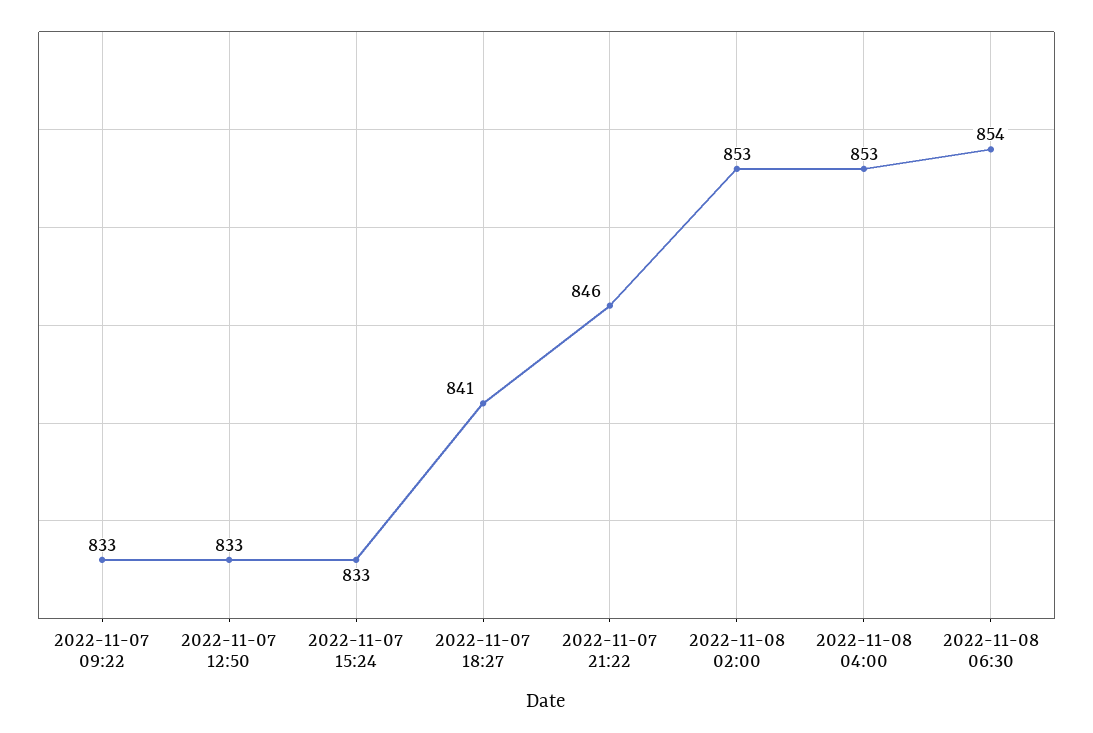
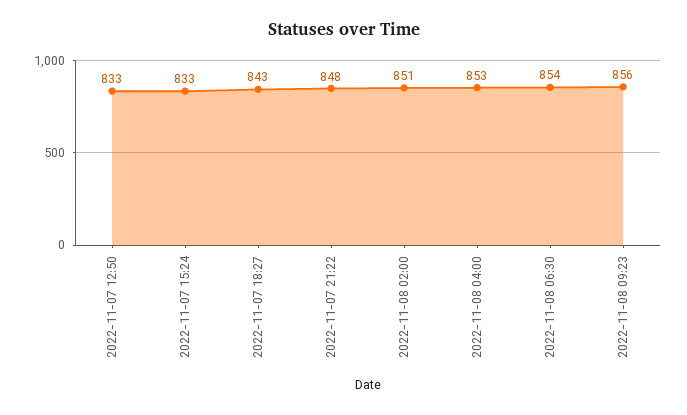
2022-11-07 09:22: 833 -> none
2022-11-07 18:27: 841 -> 843
2022-11-07 21:22: 846 -> 848
2022-11-08 02:00: 853 -> 851
2022-11-08 09:23: none -> 856

